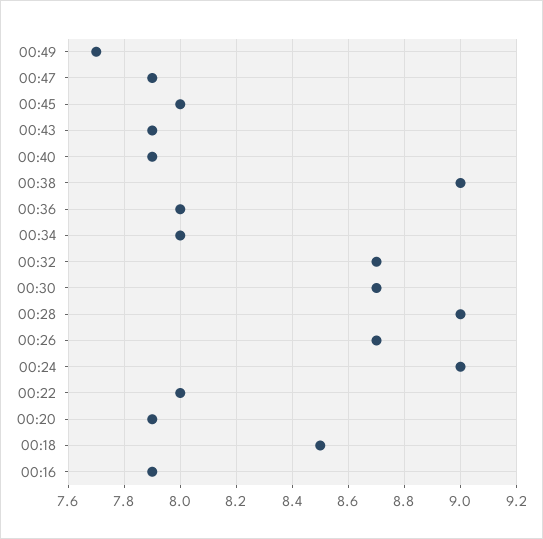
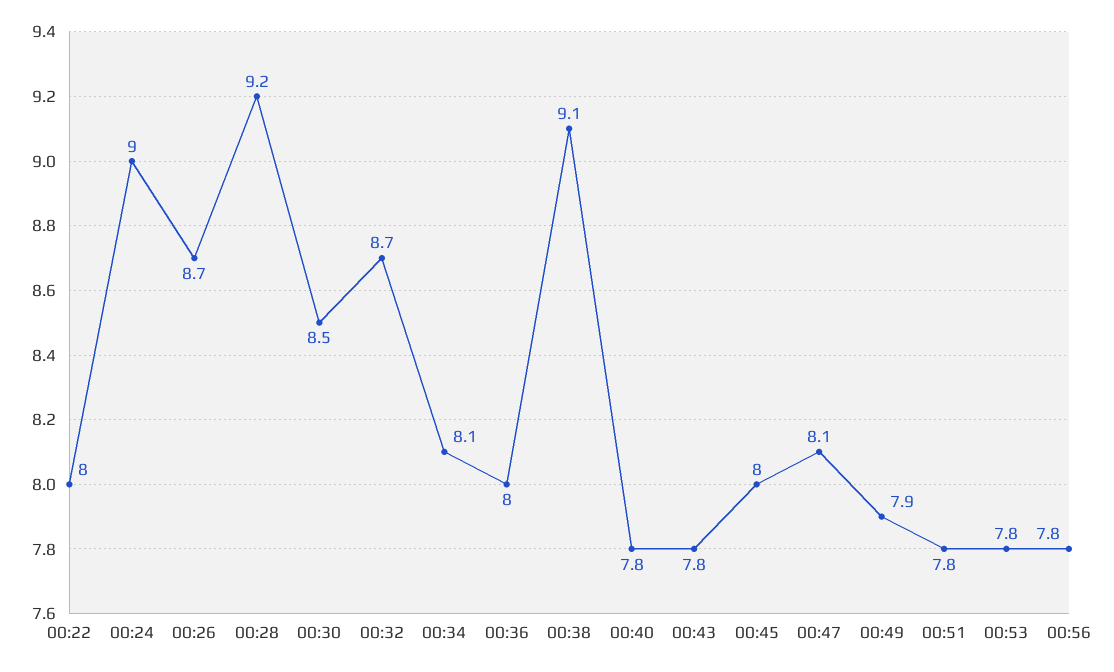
00:49: 7.7 -> 7.9
00:47: 7.9 -> 8.1
00:43: 7.9 -> 7.8
00:40: 7.9 -> 7.8
00:38: 9 -> 9.1
00:34: 8 -> 8.1
00:30: 8.7 -> 8.5
00:28: 9 -> 9.2
00:20: 7.9 -> none
00:18: 8.5 -> none
00:16: 7.9 -> none
00:51: none -> 7.8
00:53: none -> 7.8
00:56: none -> 7.8

